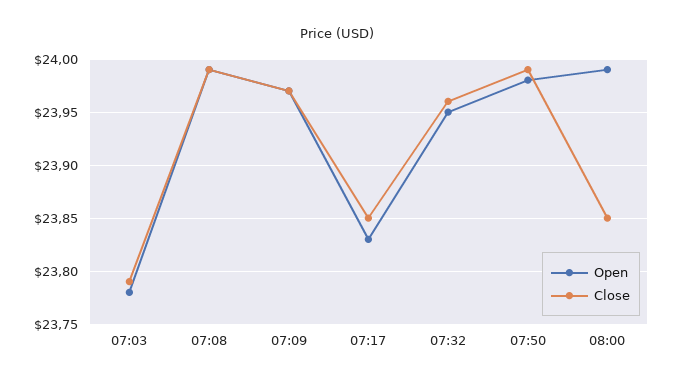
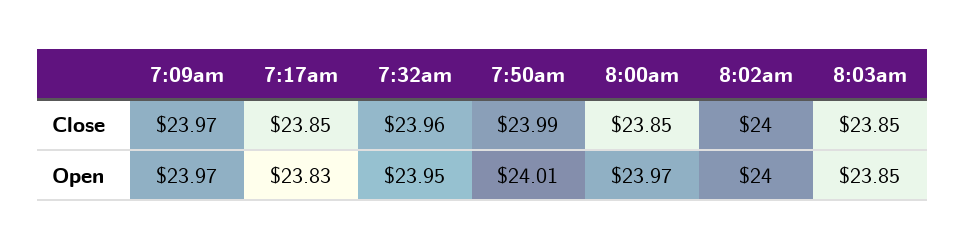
Open, 07:03: 23.78 -> none
Close, 07:03: 23.79 -> none
Open, 07:08: 23.99 -> none
Close, 07:08: 23.99 -> none
Open, 07:50: 23.98 -> 24.01
Open, 08:00: 23.99 -> 23.97
Close, 8:02am: none -> 24
Close, 8:03am: none -> 23.85
Open, 8:02am: none -> 24
Open, 8:03am: none -> 23.85

